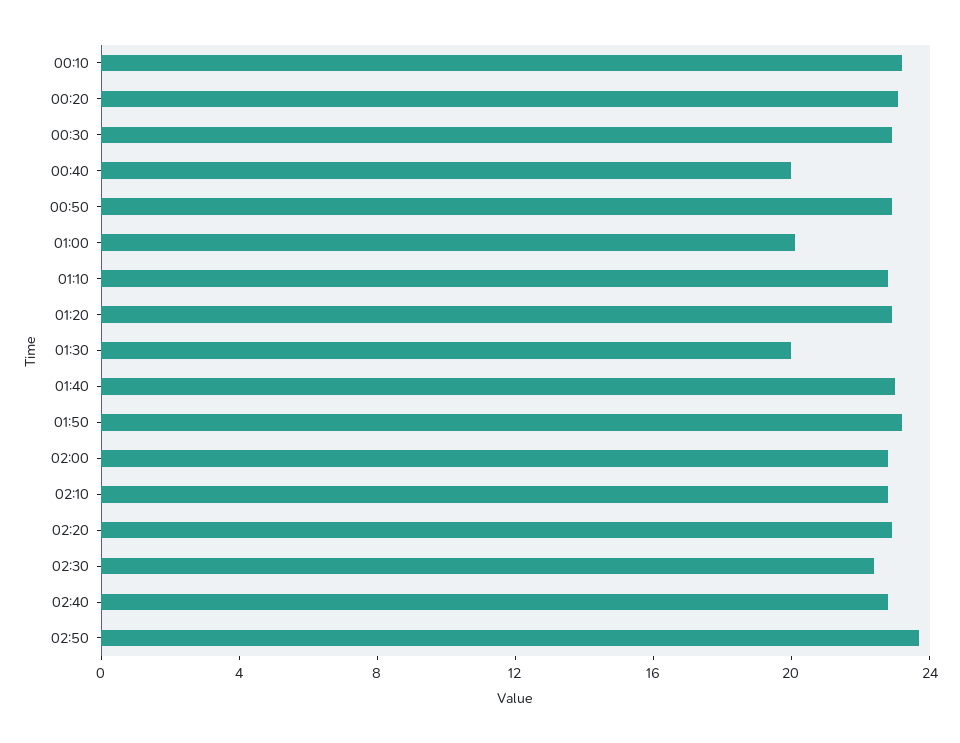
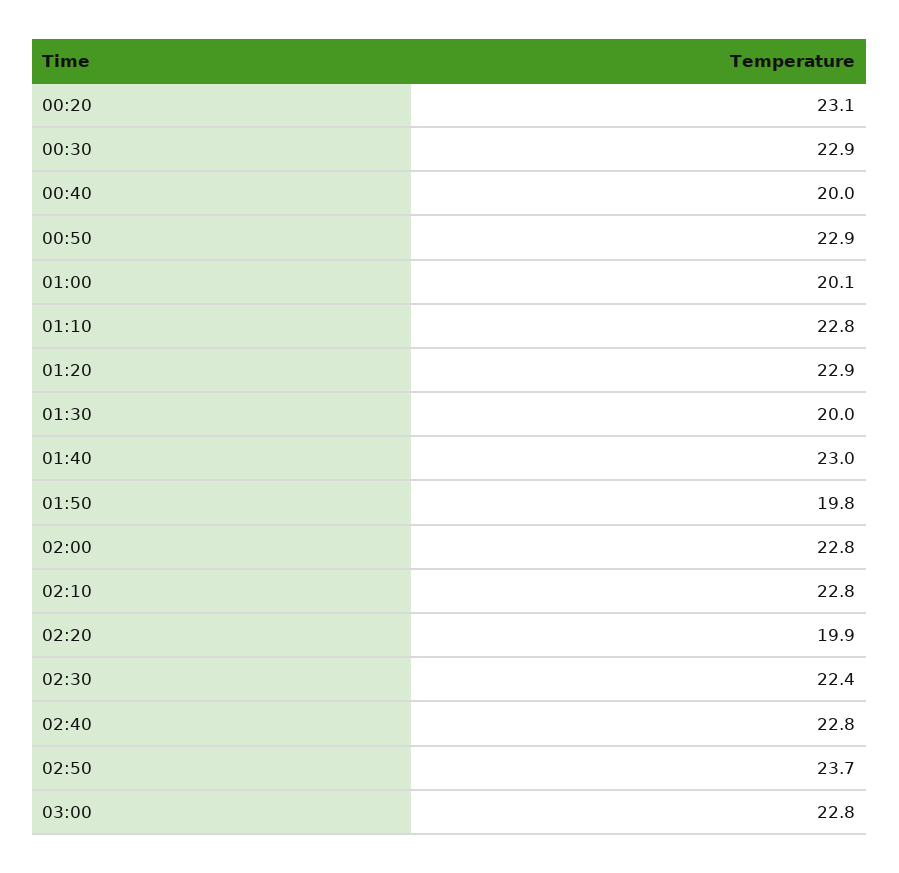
00:10: 23 -> none
01:50: 23 -> 19.8
02:20: 23 -> 19.9
03:00: none -> 22.8

